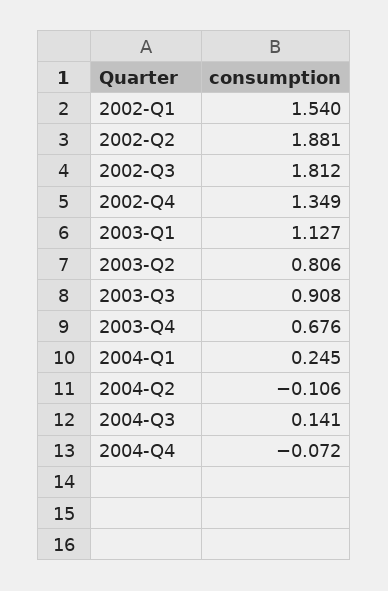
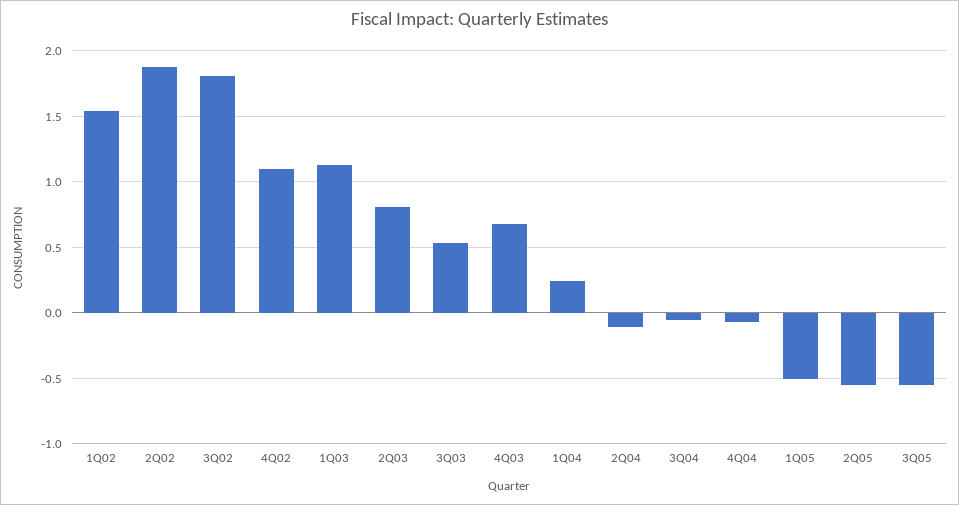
2002-Q4: 1.349 -> 1.1
2003-Q3: 0.908 -> 0.55
2004-Q3: 0.141 -> -0.05
1Q05: none -> -0.5
2Q05: none -> -0.55
3Q05: none -> -0.55

